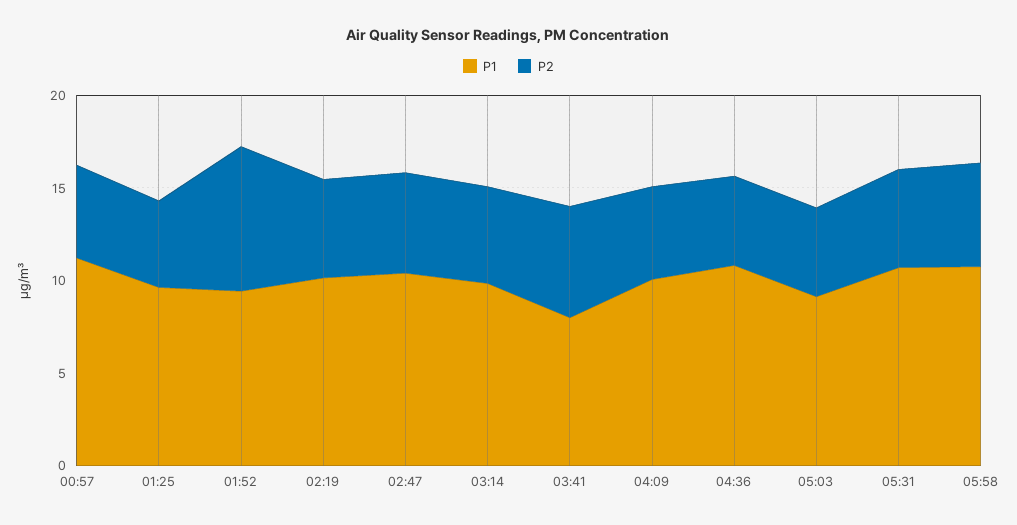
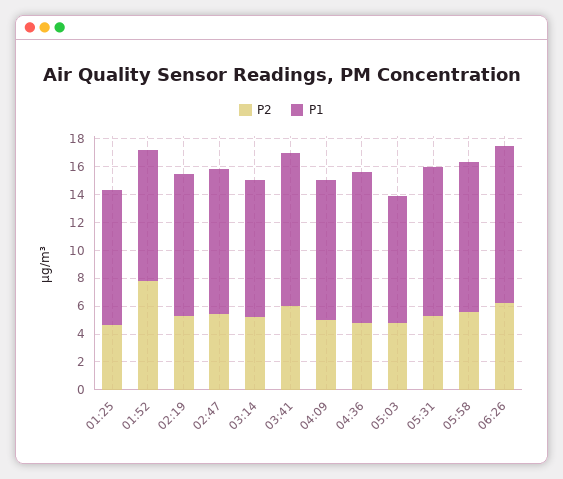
P1, 00:57: 11 -> none
P2, 00:57: 5 -> none
P1, 03:41: 8 -> 11
P2, 06:26: none -> 6
P1, 06:26: none -> 11

